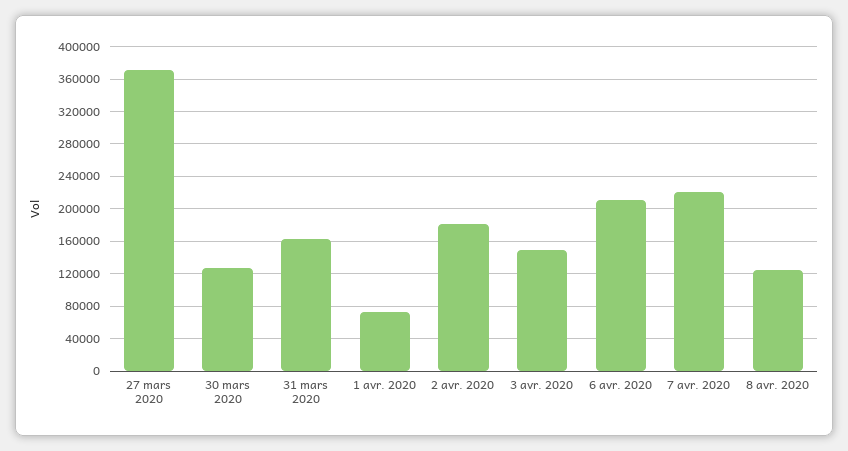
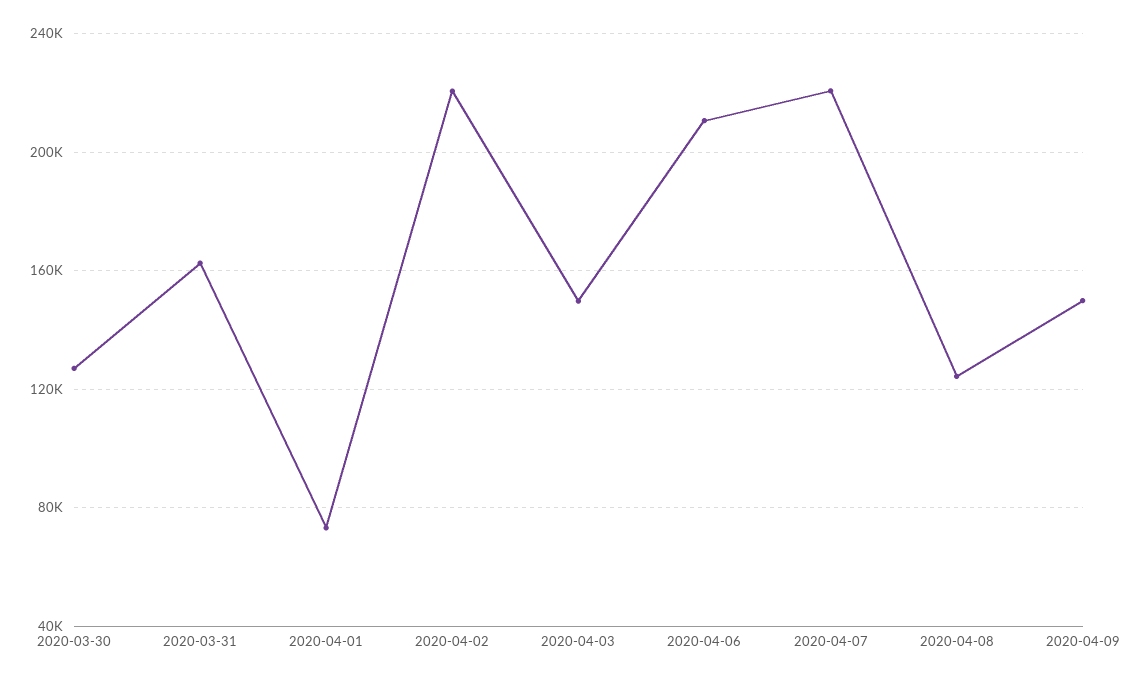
27 mars 2020: 370000 -> none
2 avr. 2020: 180000 -> 220000
2020-04-09: none -> 150000

